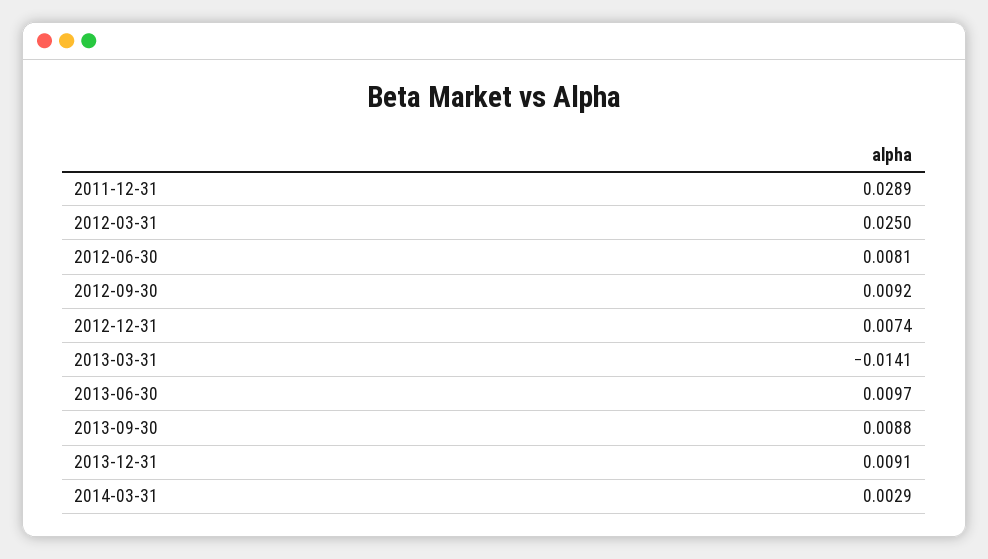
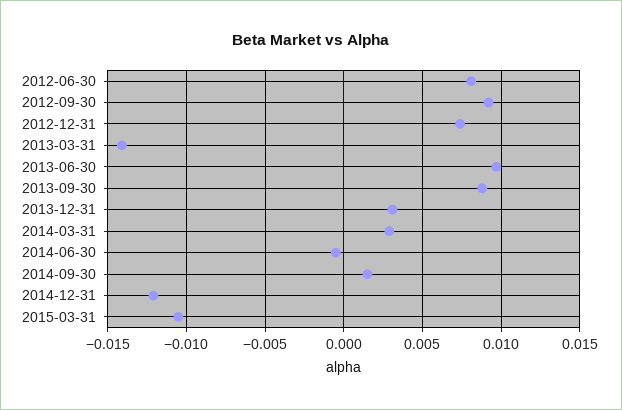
2011-12-31: 0.0289 -> none
2012-03-31: 0.025 -> none
2013-12-31: 0.0091 -> 0.003
2014-06-30: none -> -0.0005
2014-09-30: none -> 0.0015
2014-12-31: none -> -0.012
2015-03-31: none -> -0.0105

